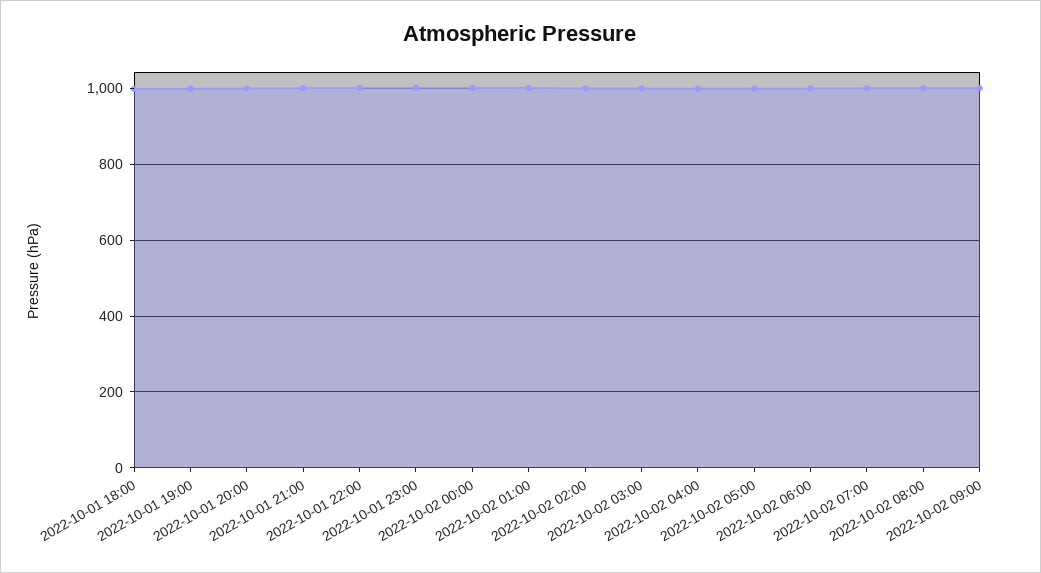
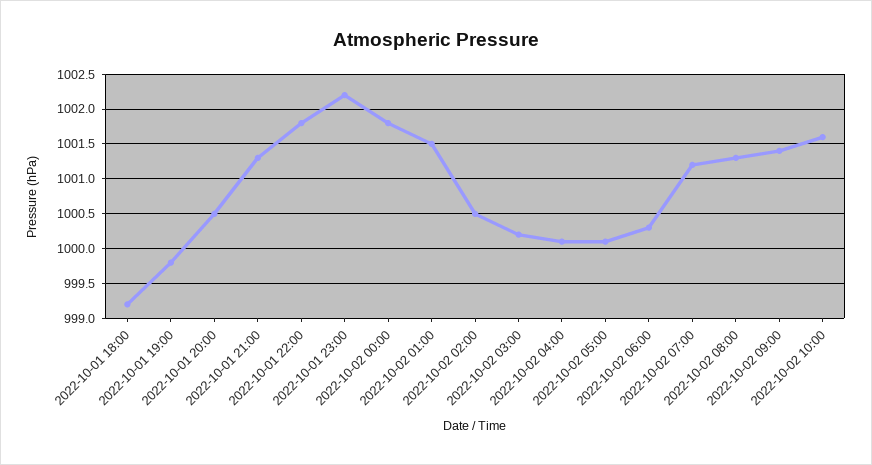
2022-10-02 10:00: none -> 1001.6

